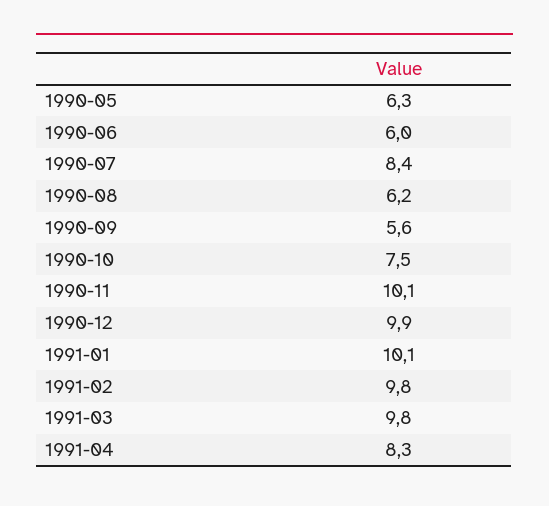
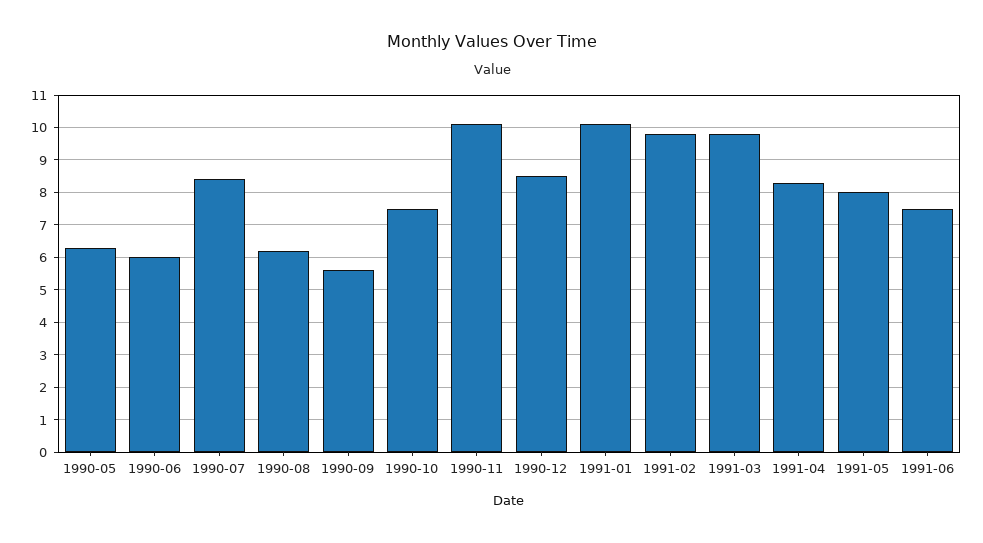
1990-12: 9.9 -> 8.5
1991-05: none -> 8
1991-06: none -> 7.5

